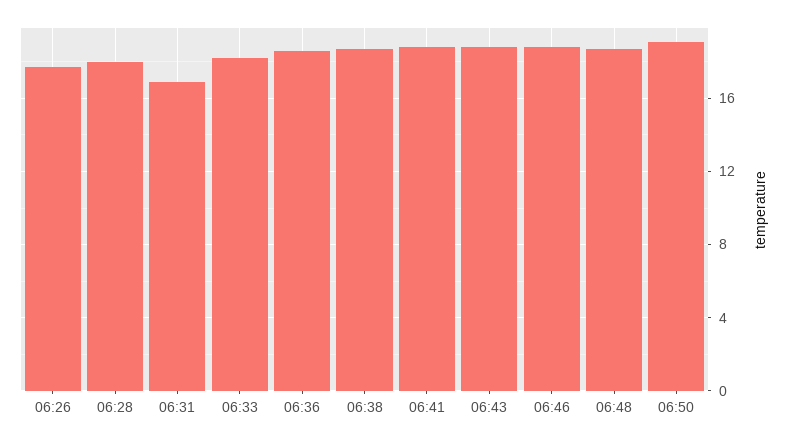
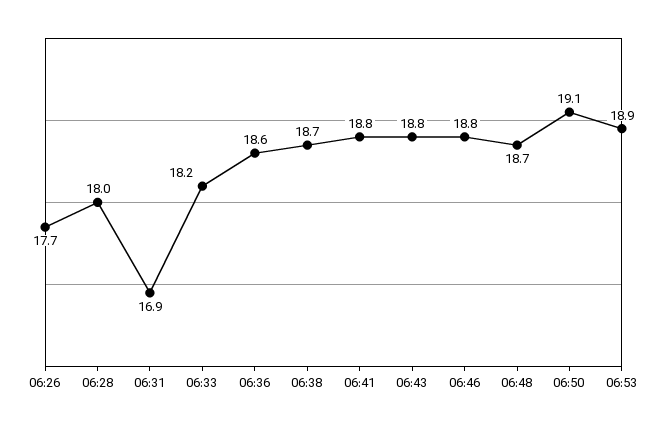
06:53: none -> 18.9

